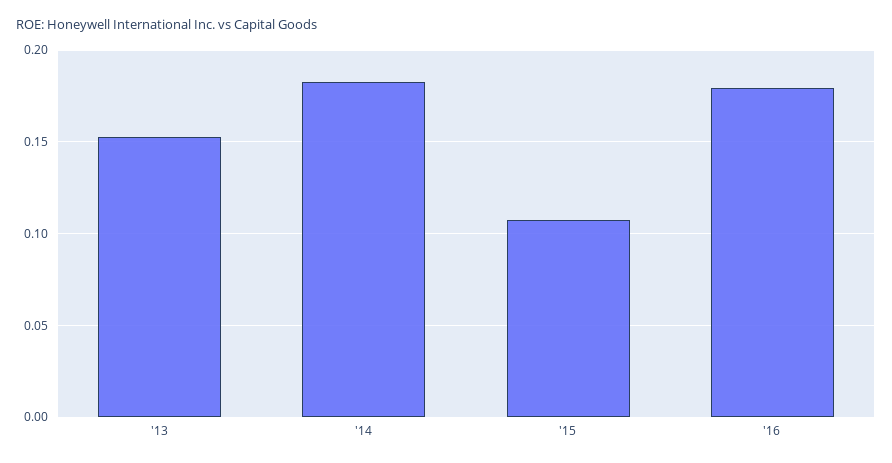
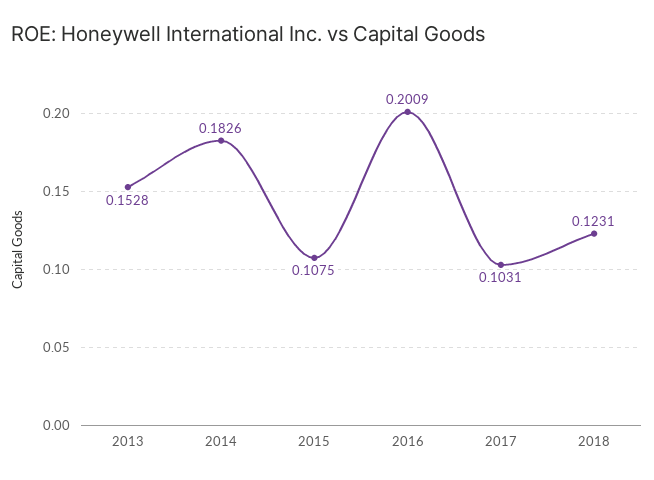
'16: 0.18 -> 0.2009
2017: none -> 0.1031
2018: none -> 0.1231

